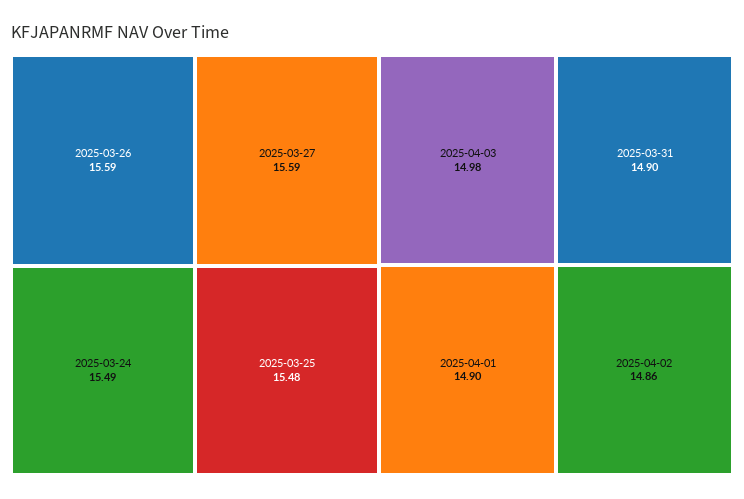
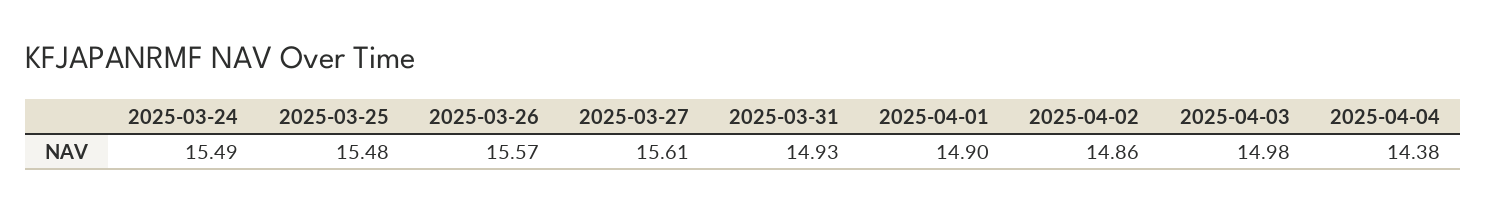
2025-03-26: 15.59 -> 15.57
2025-03-27: 15.59 -> 15.61
2025-03-31: 14.9 -> 14.93
2025-04-04: none -> 14.38

